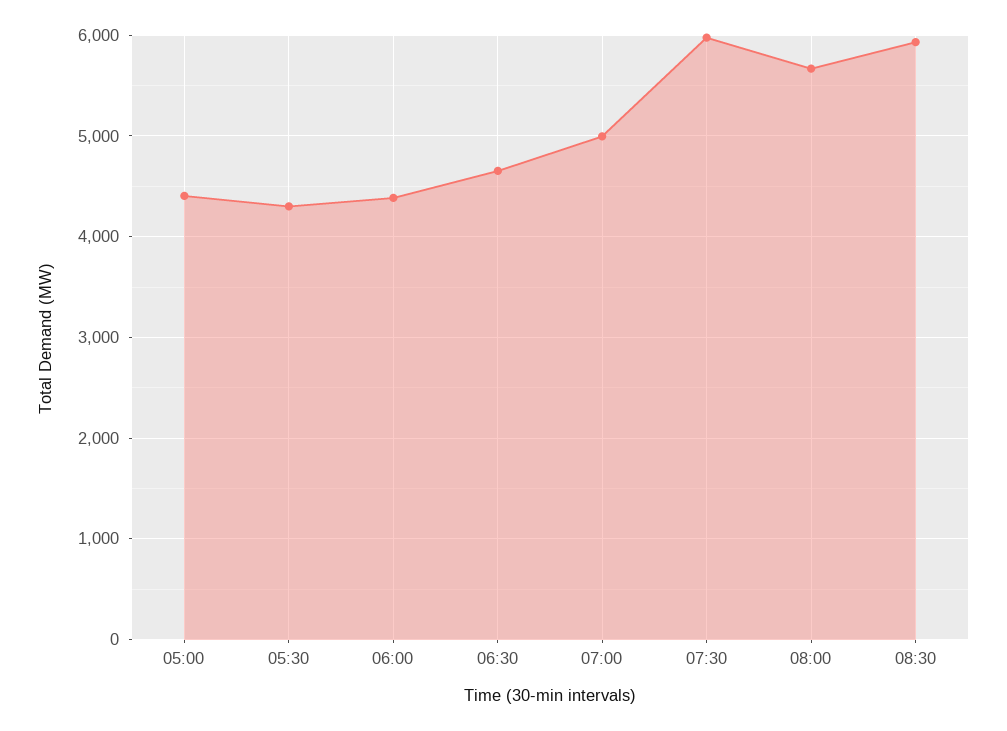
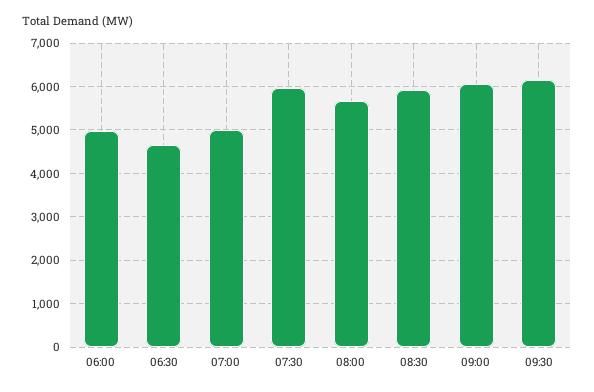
05:00: 4400 -> none
05:30: 4300 -> none
06:00: 4400 -> 5000
09:00: none -> 6000
09:30: none -> 6200

